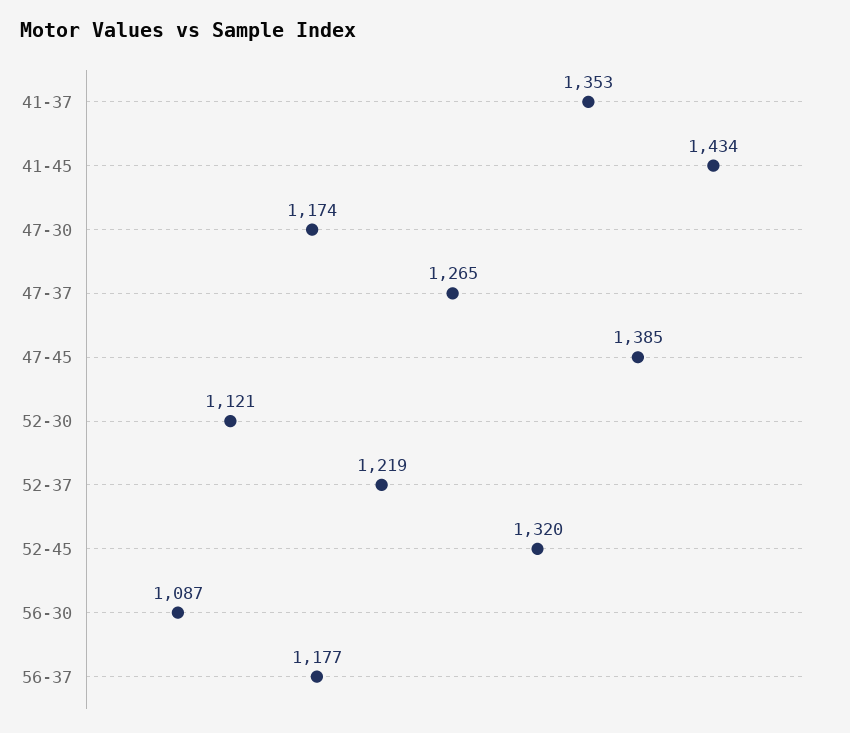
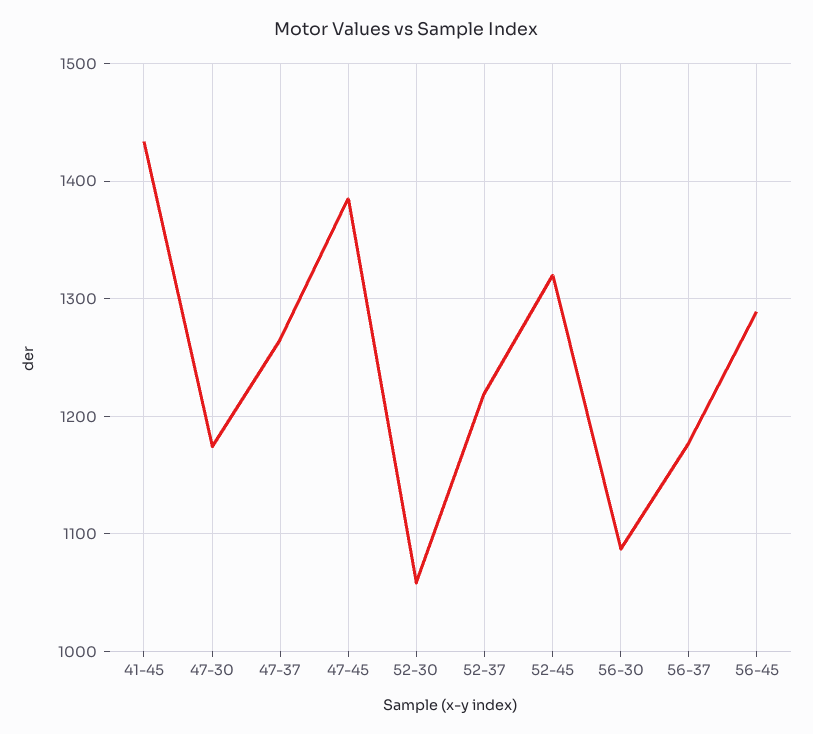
41-37: 1353 -> none
52-30: 1121 -> 1060
56-45: none -> 1290

